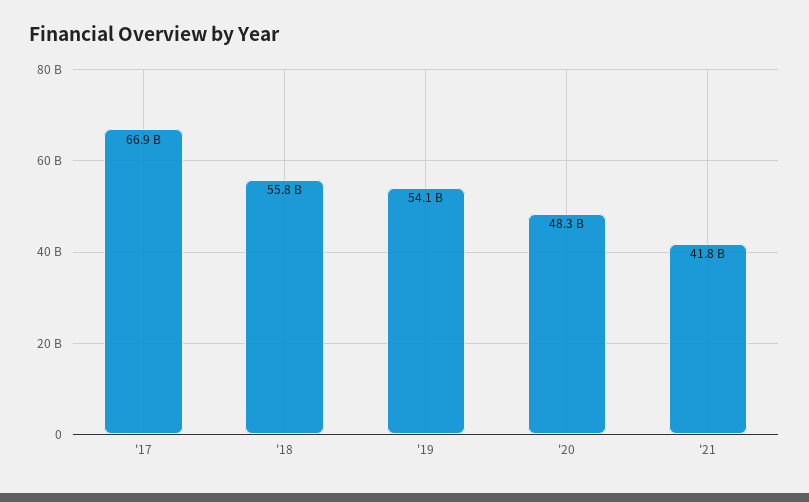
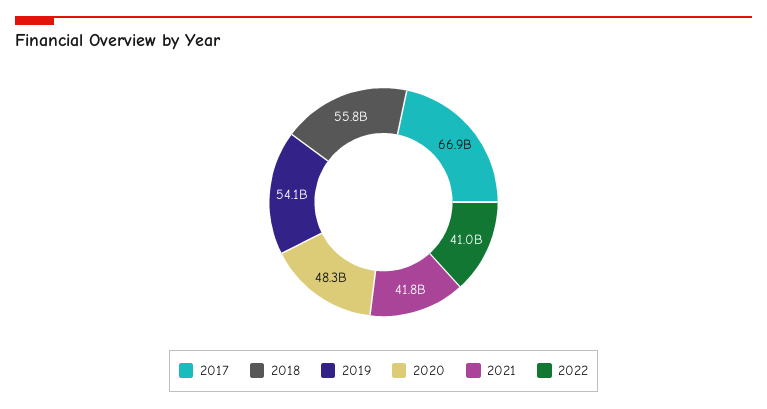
2022: none -> 41000000000

